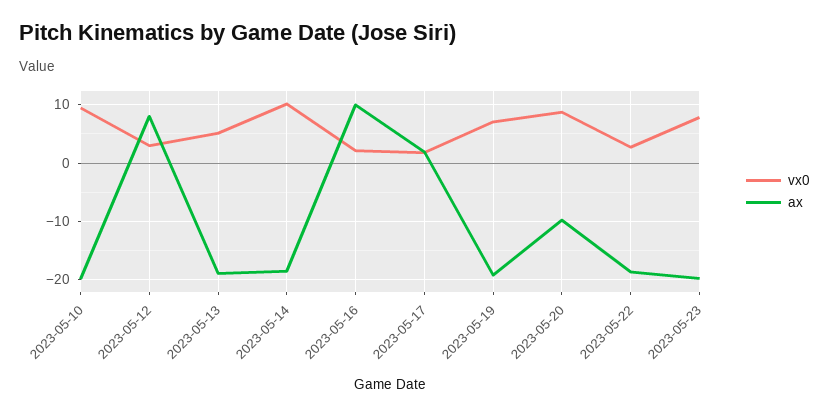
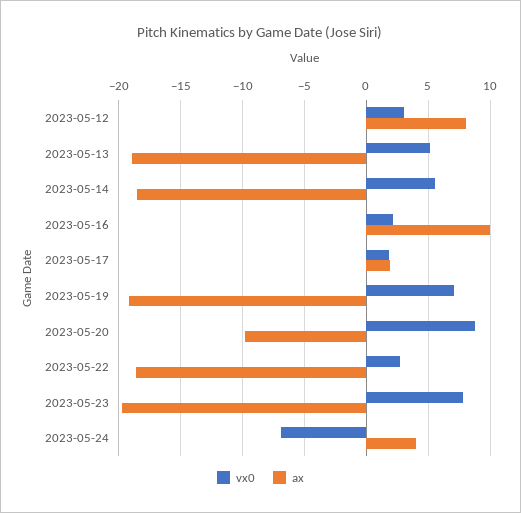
vx0, 2023-05-10: 10 -> none
ax, 2023-05-10: -20 -> none
vx0, 2023-05-14: 10 -> 5.5
vx0, 2023-05-24: none -> -7
ax, 2023-05-24: none -> 4

